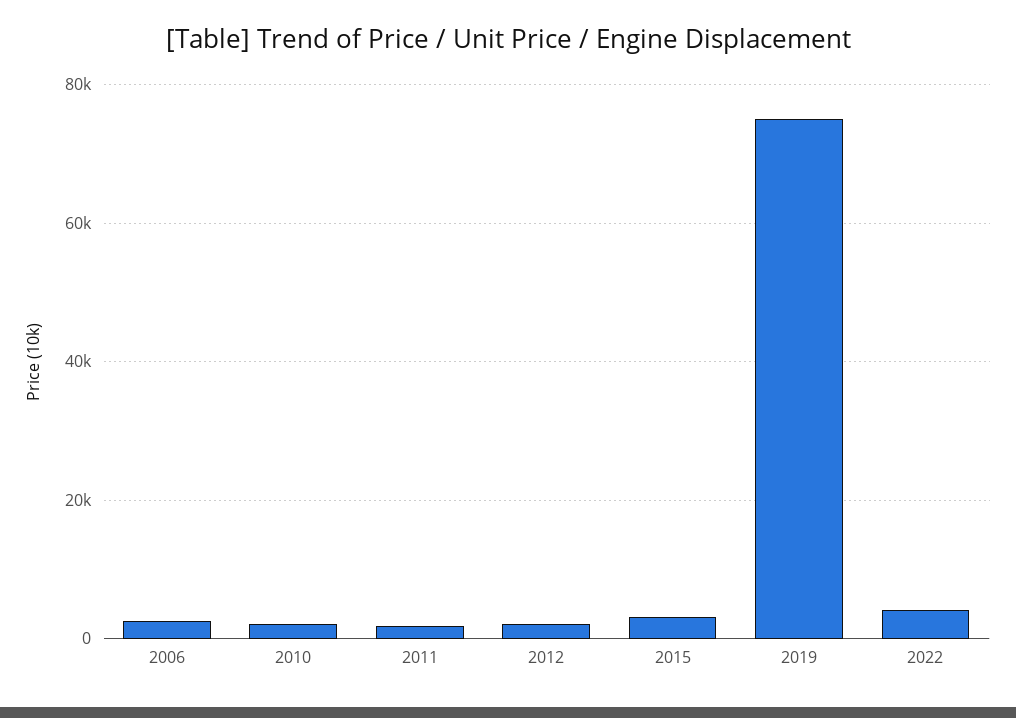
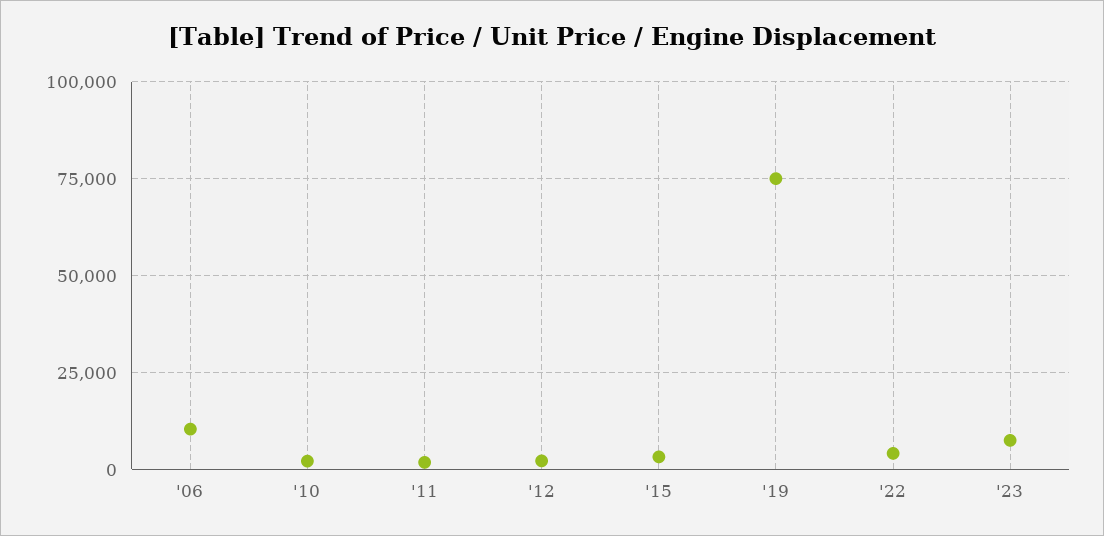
2006: 2000 -> 10000
'23: none -> 7500

